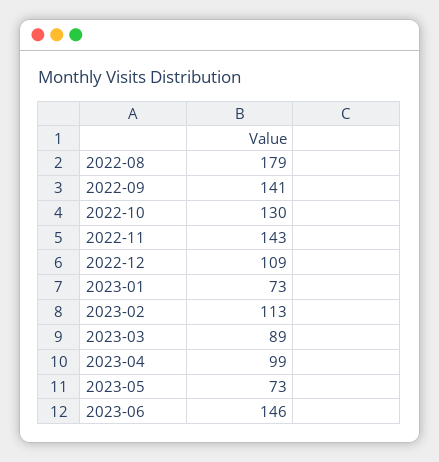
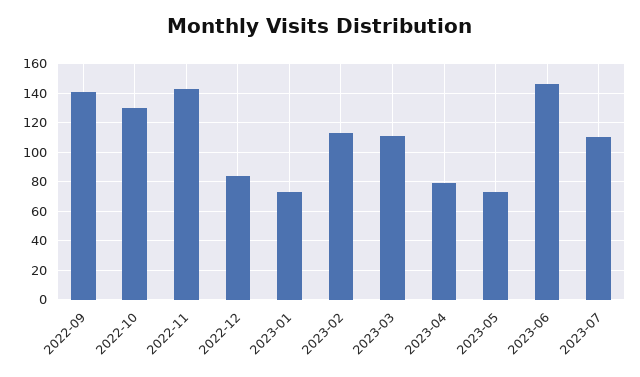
2022-08: 179 -> none
2022-12: 109 -> 85
2023-03: 89 -> 110
2023-04: 99 -> 80
2023-07: none -> 110

